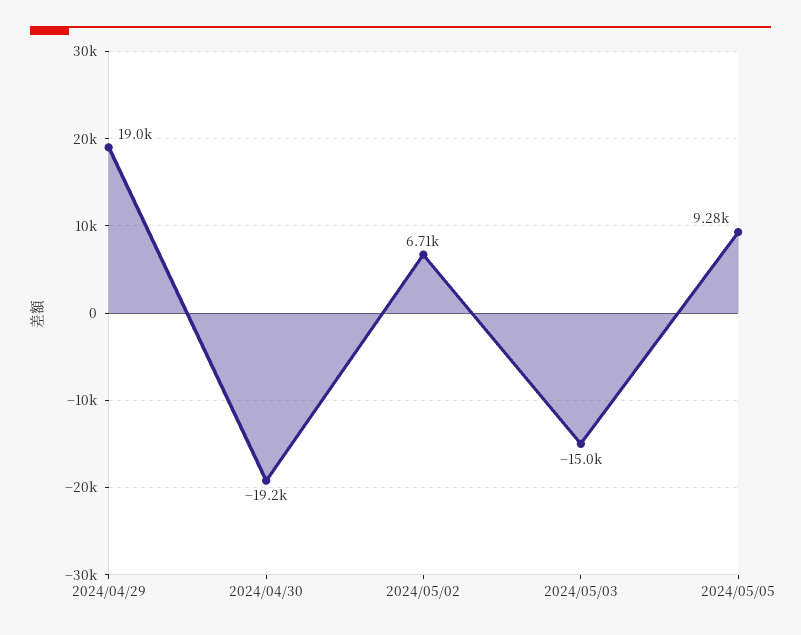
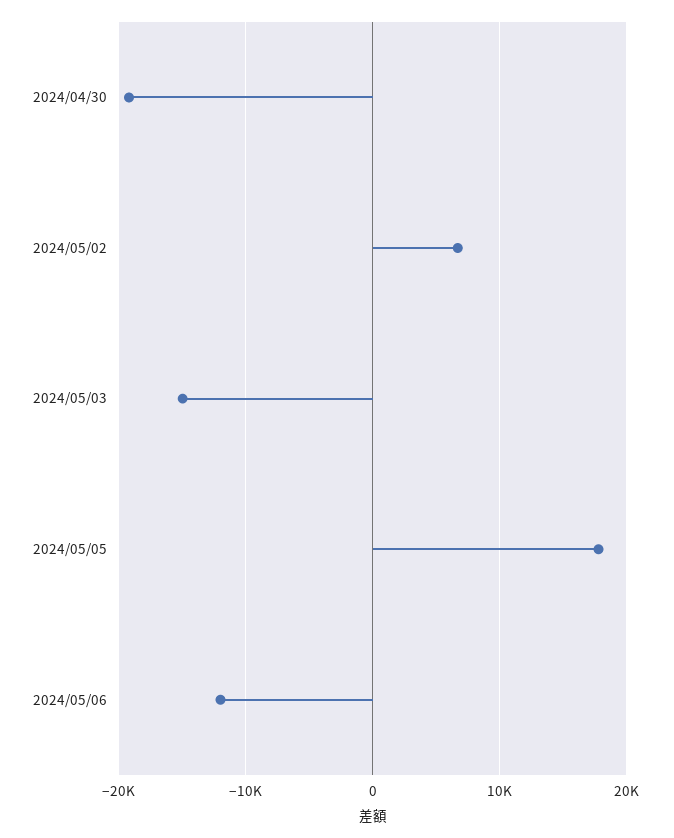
2024/04/29: 19000 -> none
2024/05/05: 9280 -> 18000
2024/05/06: none -> -12000

